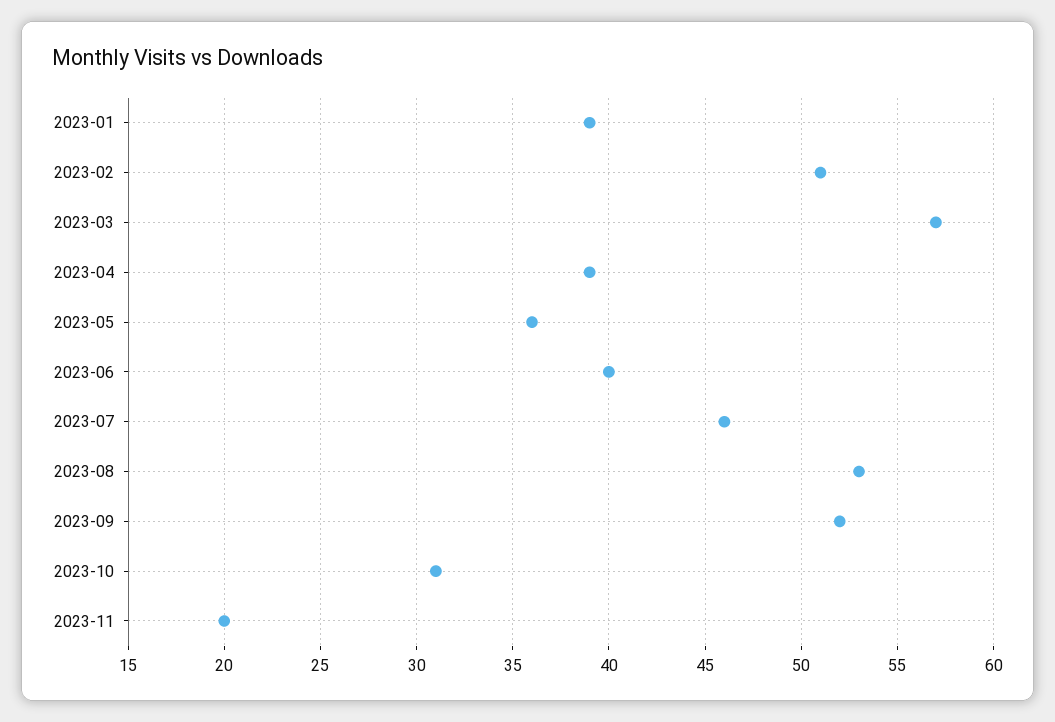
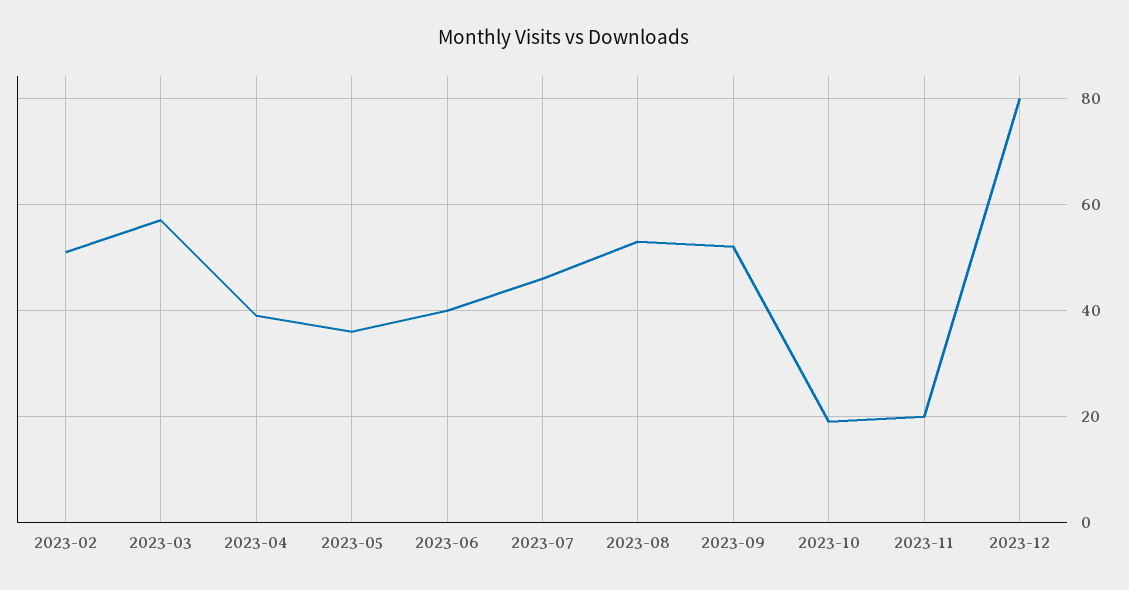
2023-01: 39 -> none
2023-10: 31 -> 20
2023-12: none -> 80

